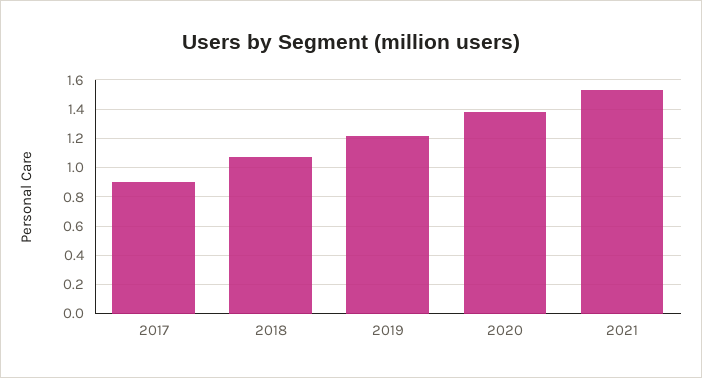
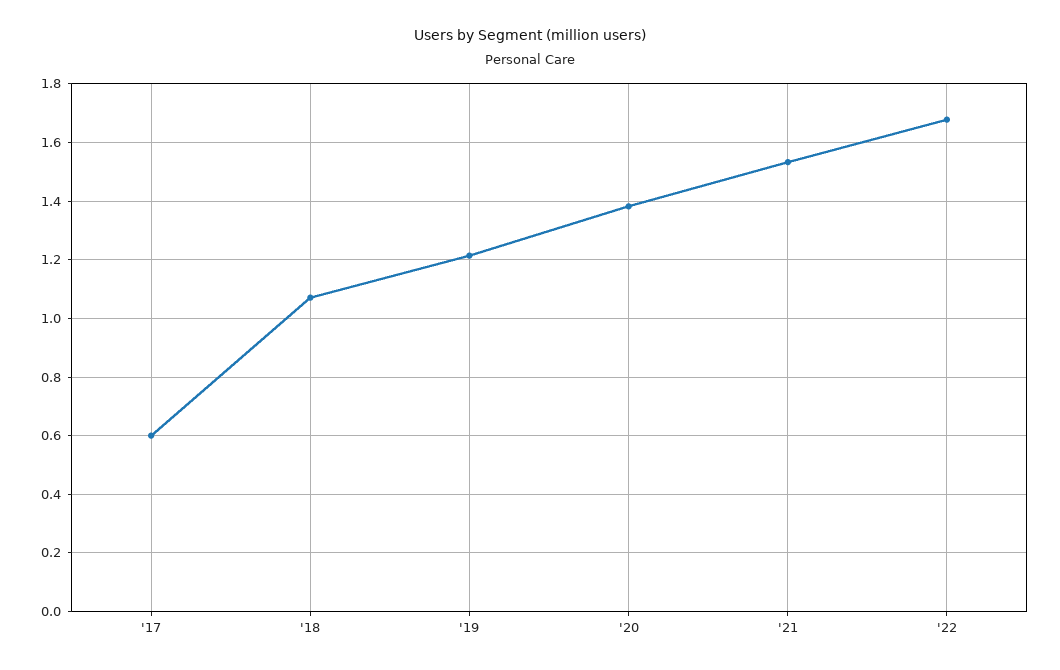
2017: 0.9 -> 0.6
'22: none -> 1.675

